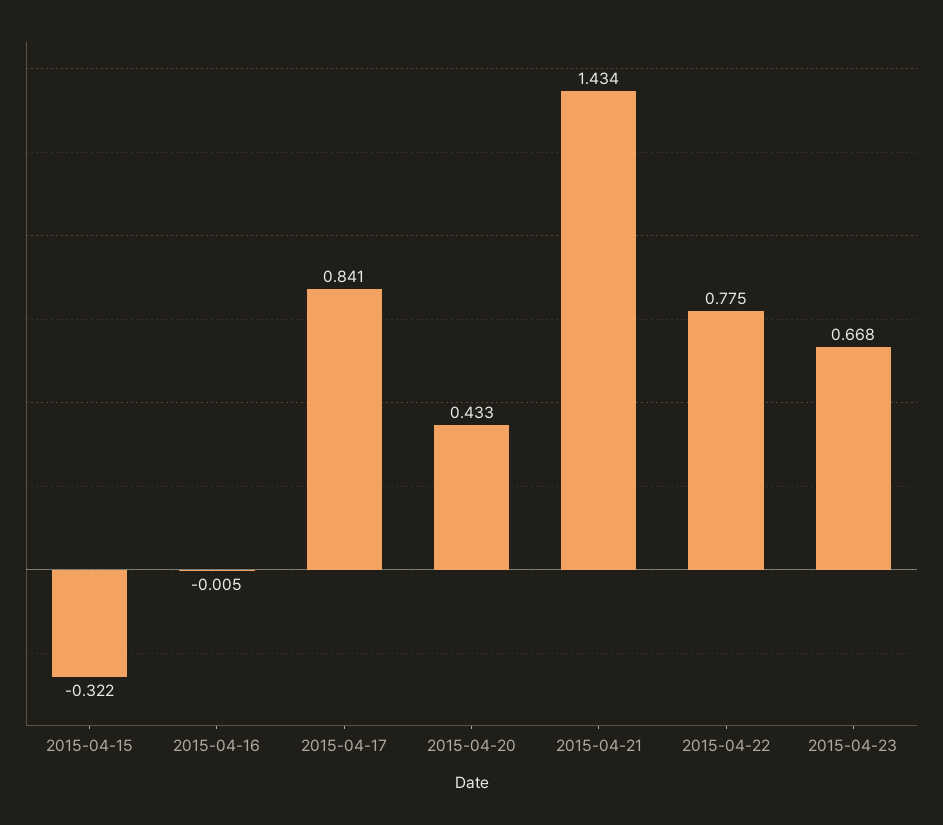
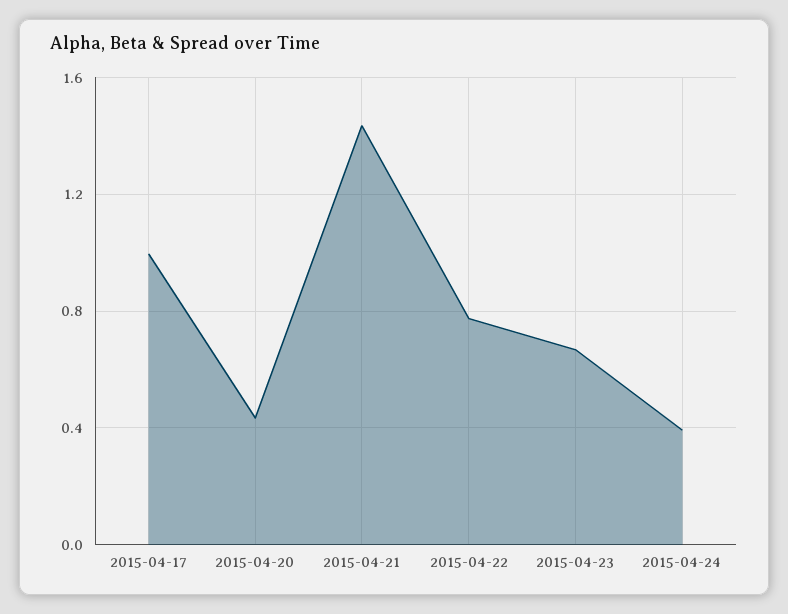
2015-04-15: -0.322 -> none
2015-04-16: -0.005 -> none
2015-04-17: 0.841 -> 1
2015-04-24: none -> 0.4

